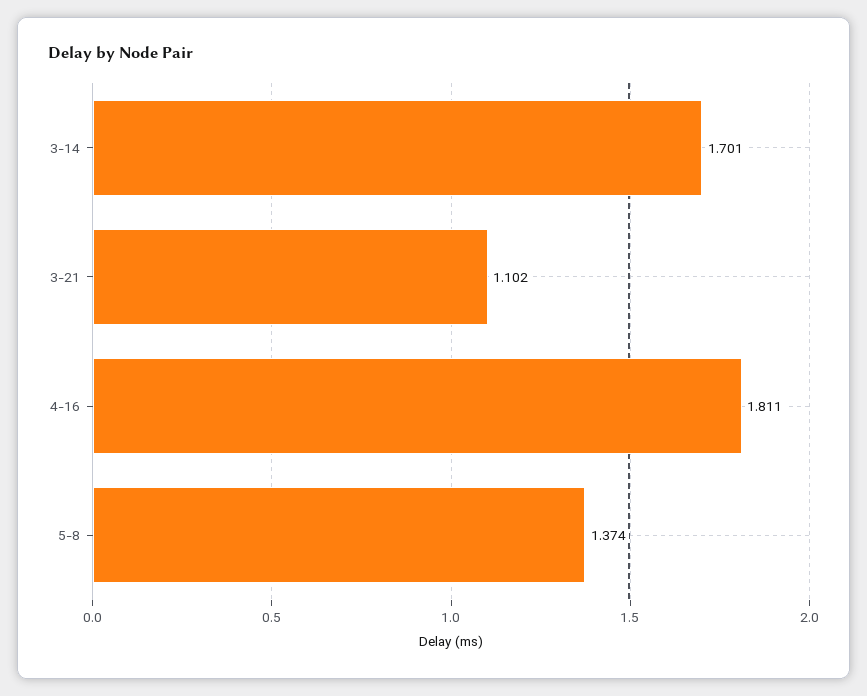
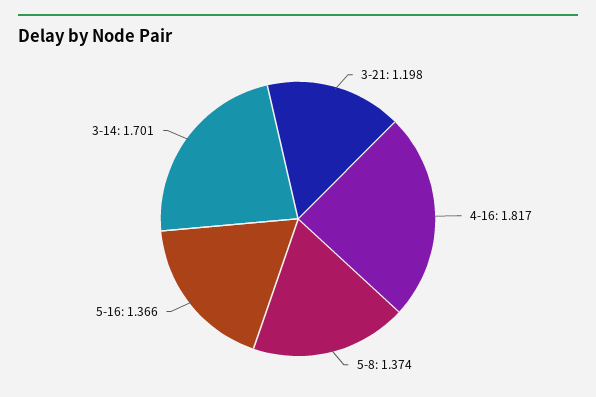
3-21: 1.102 -> 1.198
4-16: 1.811 -> 1.817
5-16: none -> 1.366

